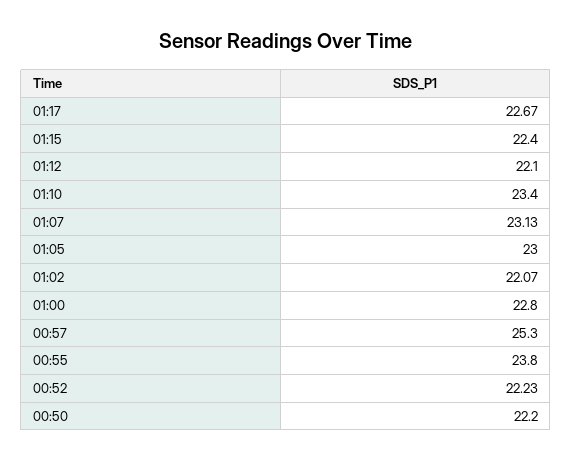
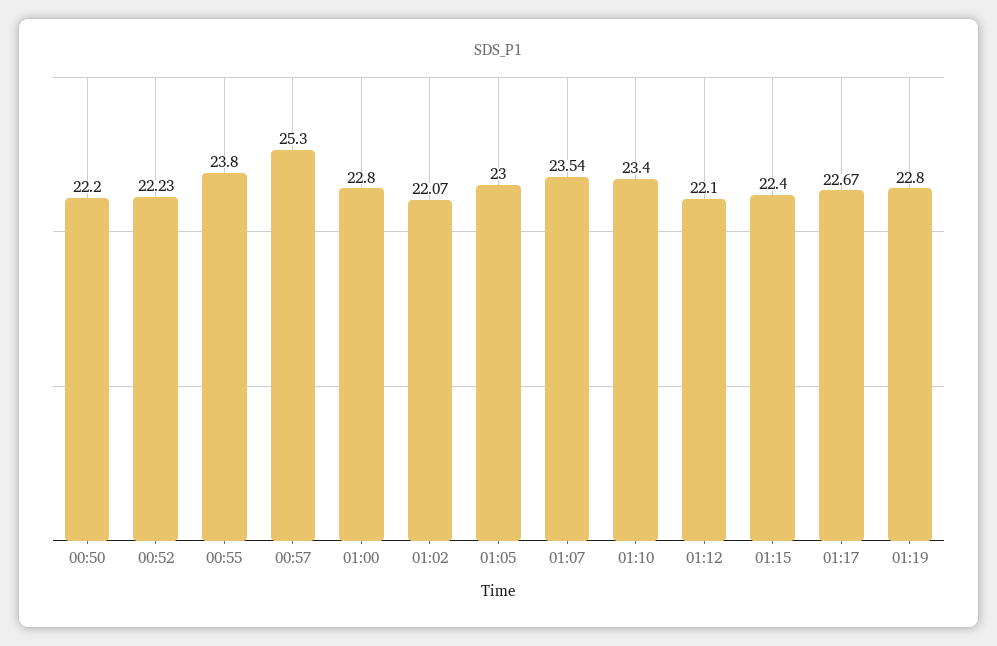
01:07: 23.13 -> 23.54
01:19: none -> 22.8

